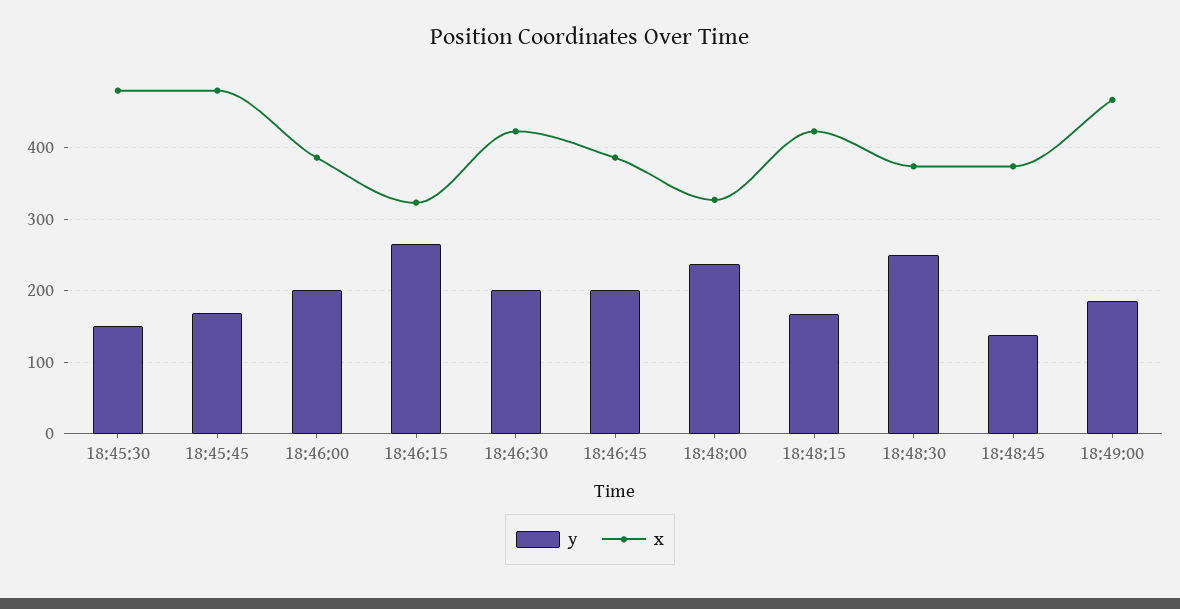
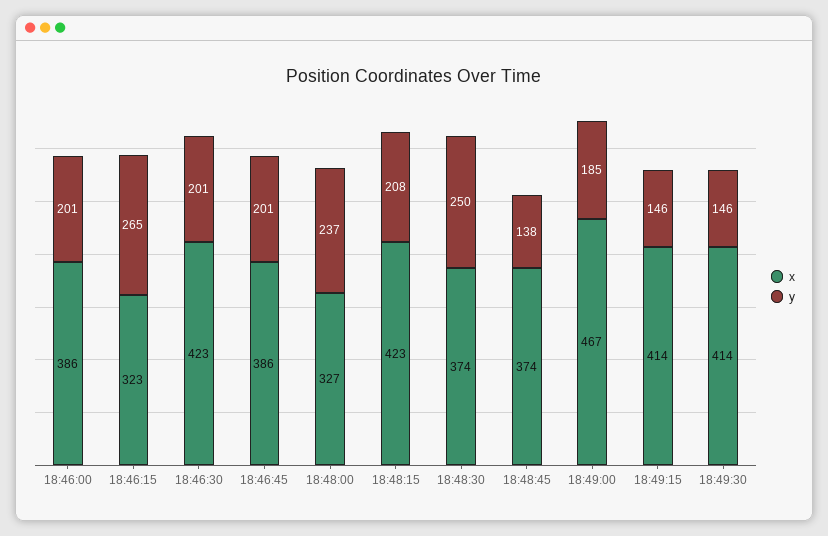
y, 18:45:30: 150 -> none
x, 18:45:30: 480 -> none
y, 18:45:45: 170 -> none
x, 18:45:45: 480 -> none
y, 18:48:15: 170 -> 208
x, 18:49:15: none -> 414
y, 18:49:15: none -> 146
x, 18:49:30: none -> 414
y, 18:49:30: none -> 146

